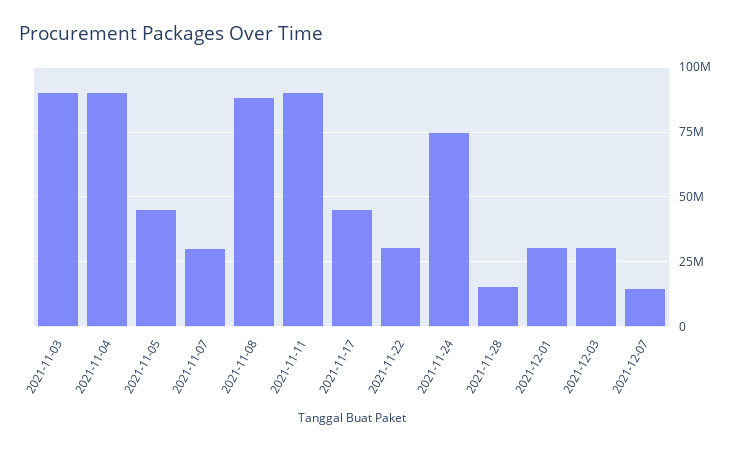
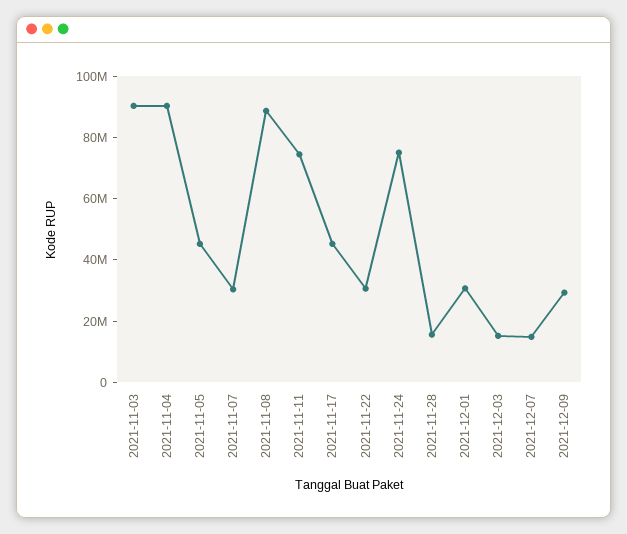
2021-11-11: 90000000 -> 75000000
2021-12-03: 30000000 -> 15000000
2021-12-09: none -> 30000000

